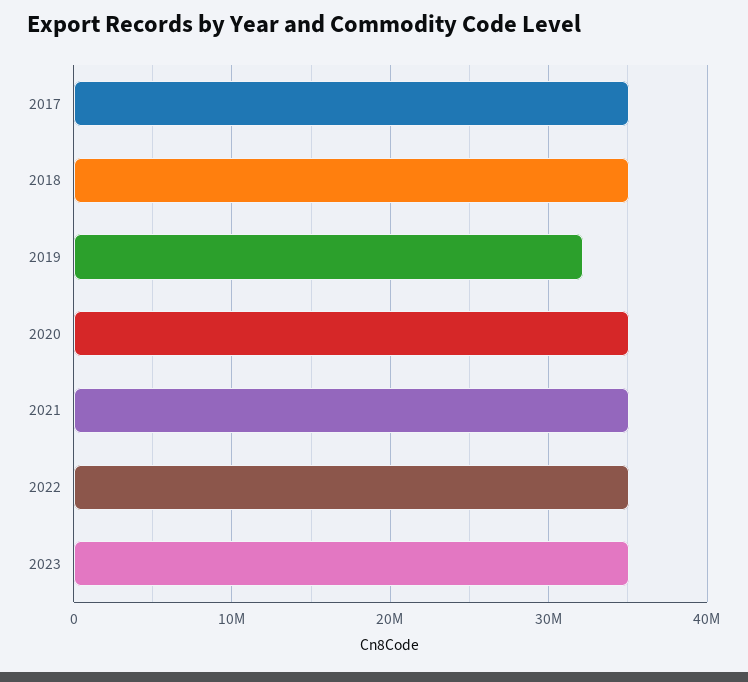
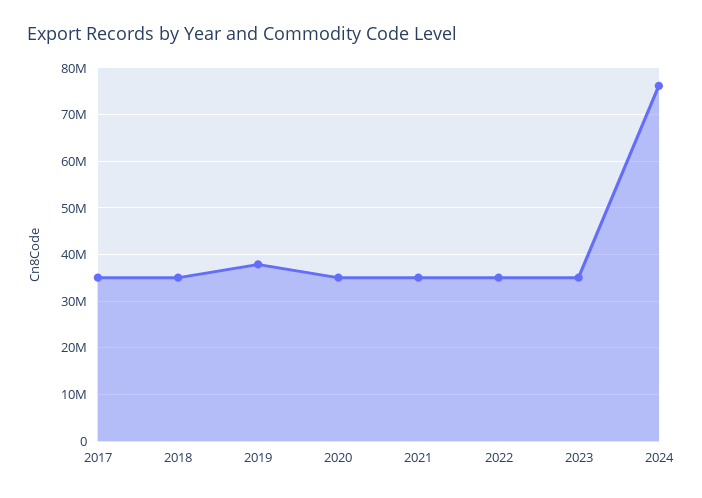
2019: 32000000 -> 38000000
2024: none -> 76000000

